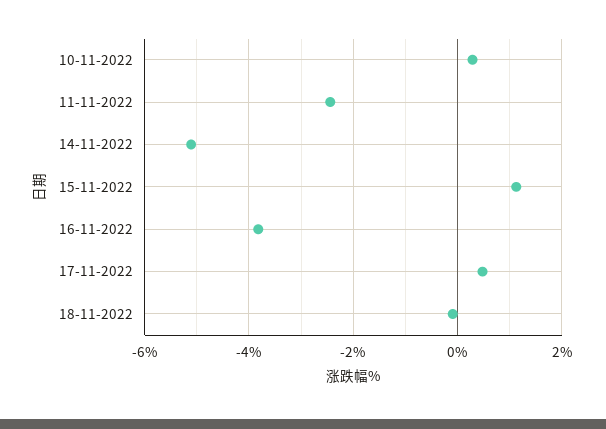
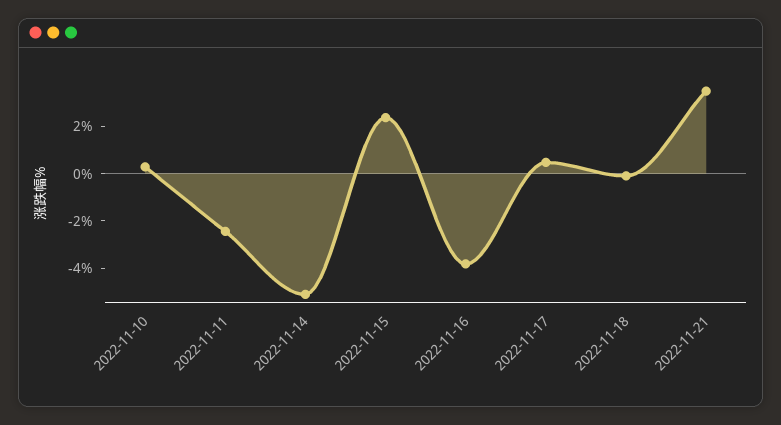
15-11-2022: 1.2 -> 2.5
2022-11-21: none -> 3.5

